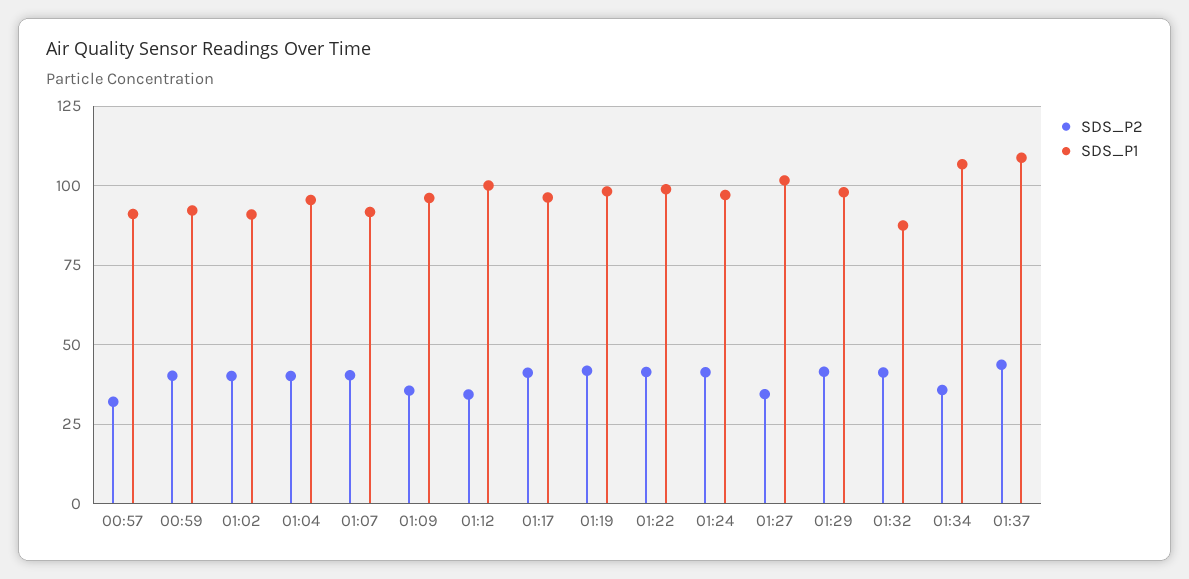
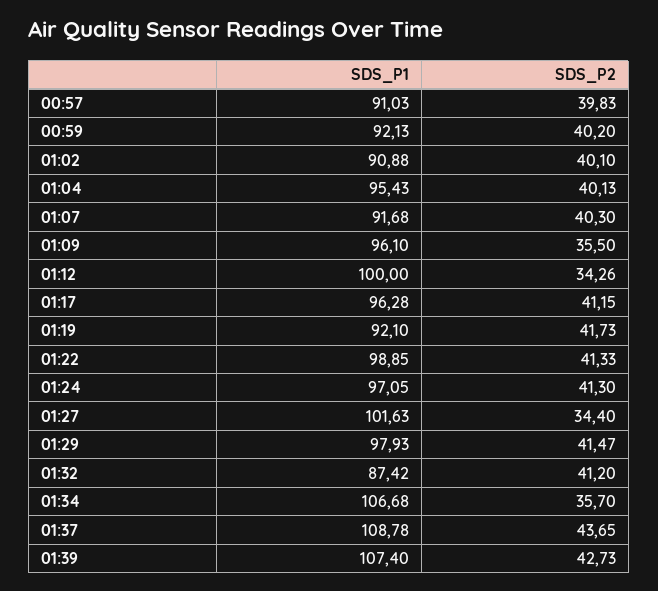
SDS_P2, 00:57: 32.5 -> 39.83
SDS_P1, 01:19: 97.5 -> 92.1
SDS_P1, 01:39: none -> 107.4
SDS_P2, 01:39: none -> 42.73

